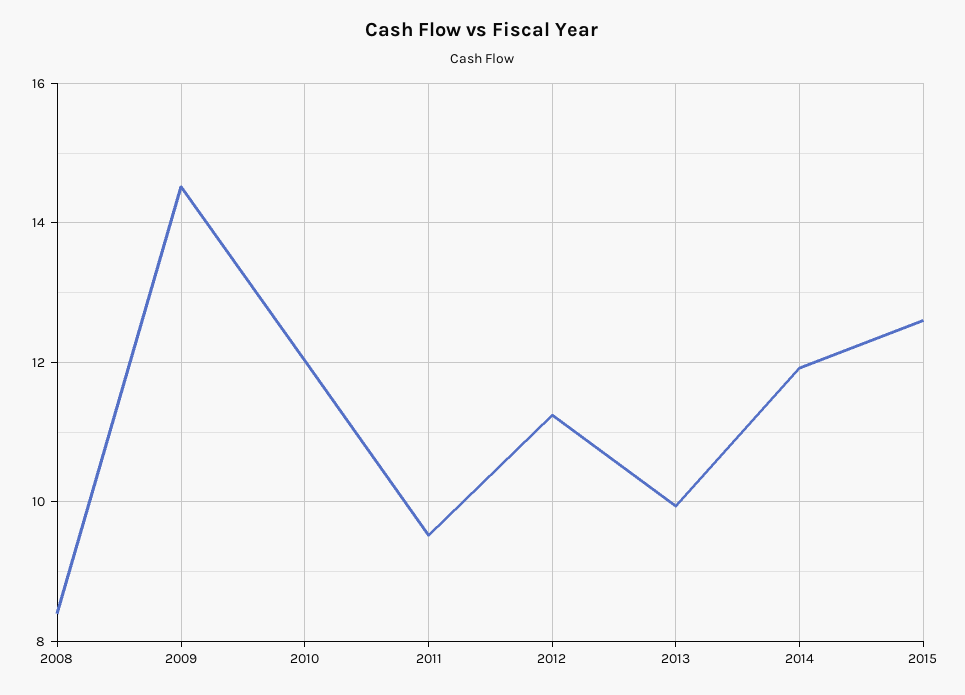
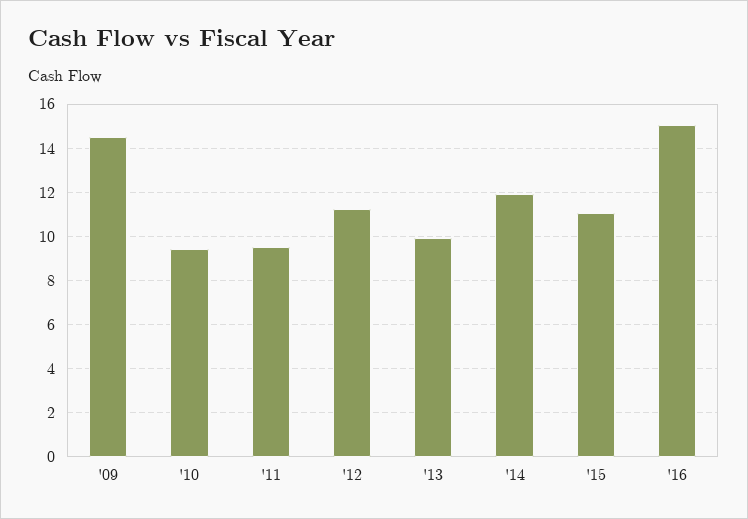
2008: 8.4 -> none
2010: 12 -> 9.5
2015: 12.6 -> 11
'16: none -> 15

